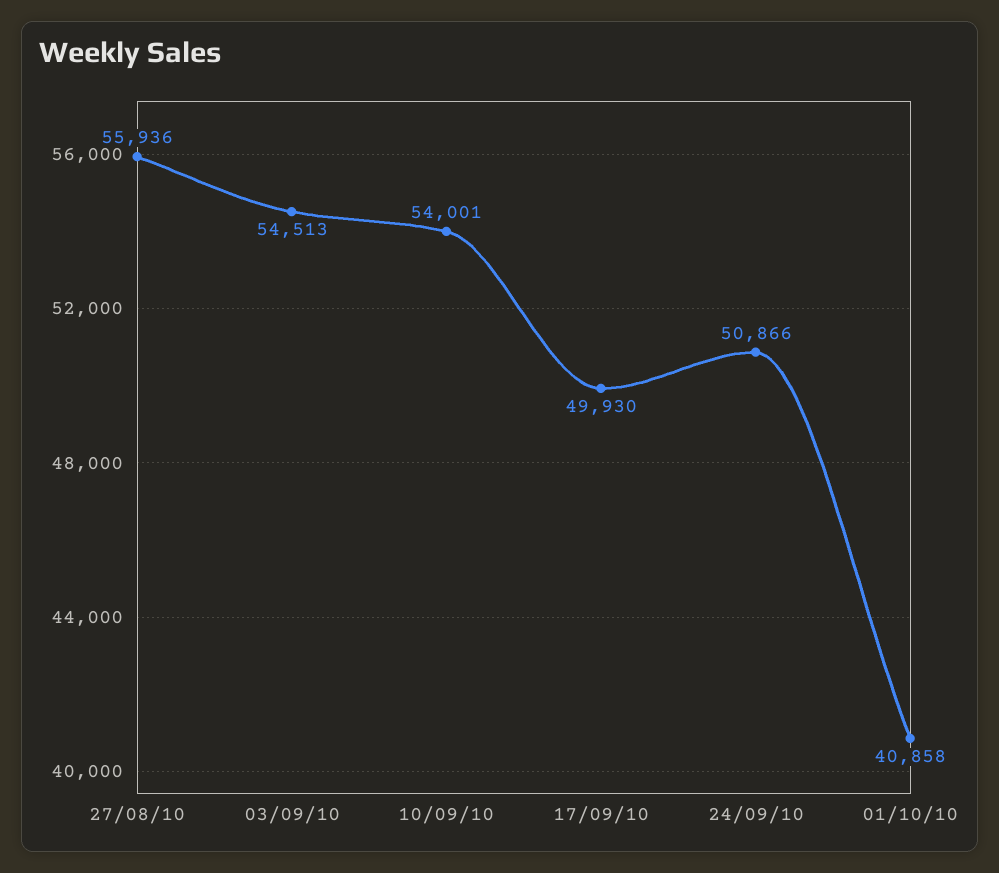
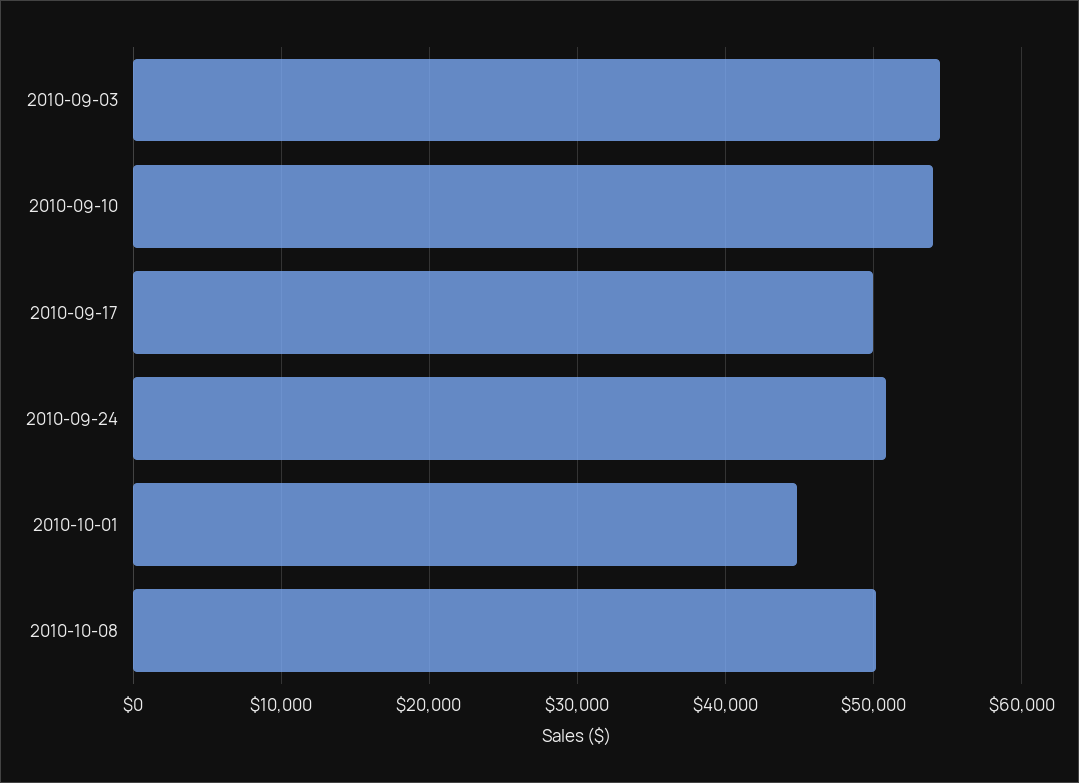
27/08/10: 55936 -> none
01/10/10: 40858 -> 45000
2010-10-08: none -> 50000

